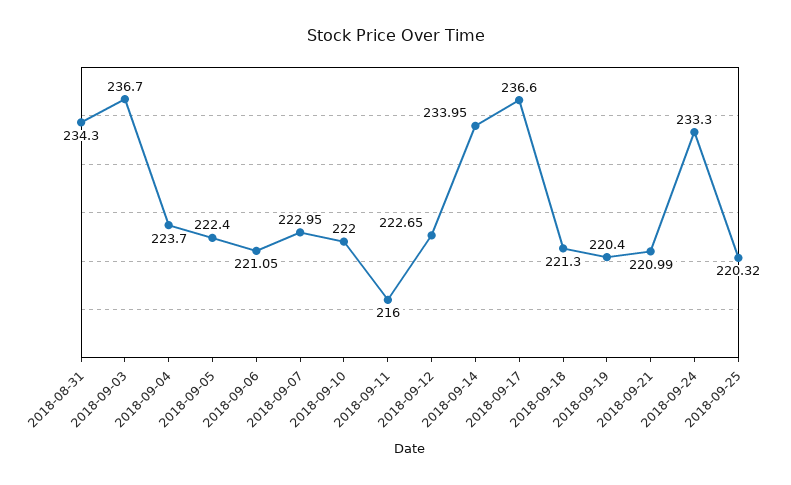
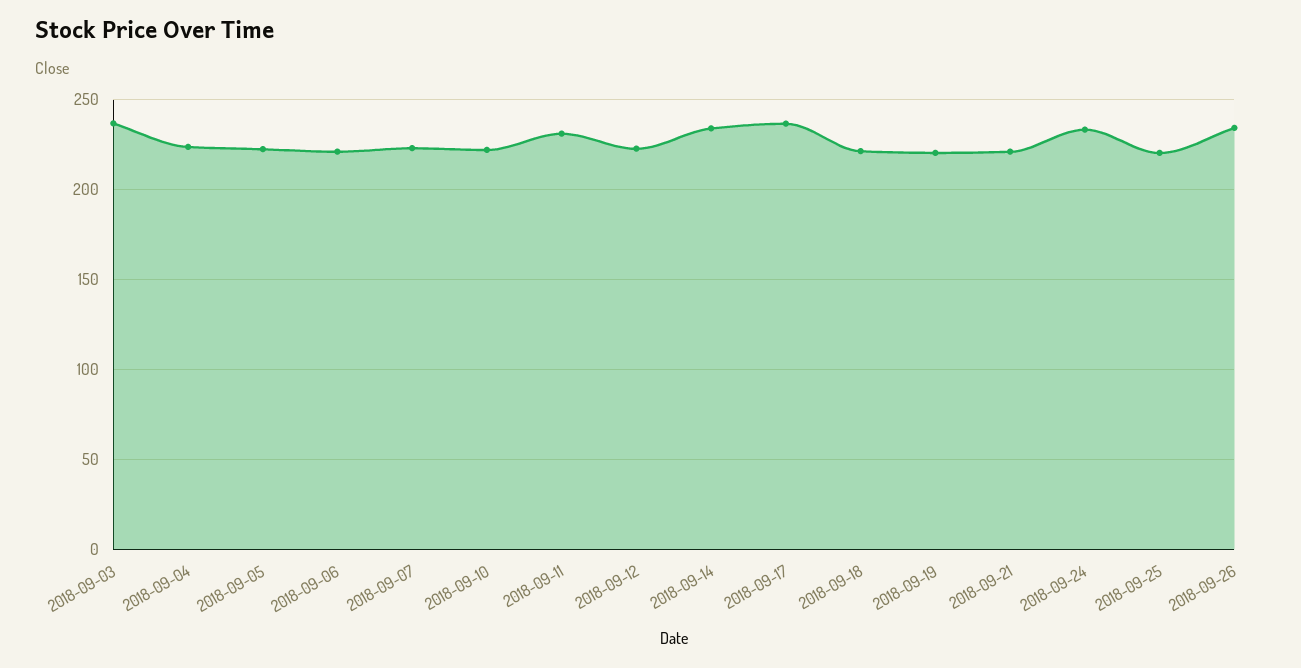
2018-08-31: 234.3 -> none
2018-09-11: 216 -> 230
2018-09-26: none -> 235

